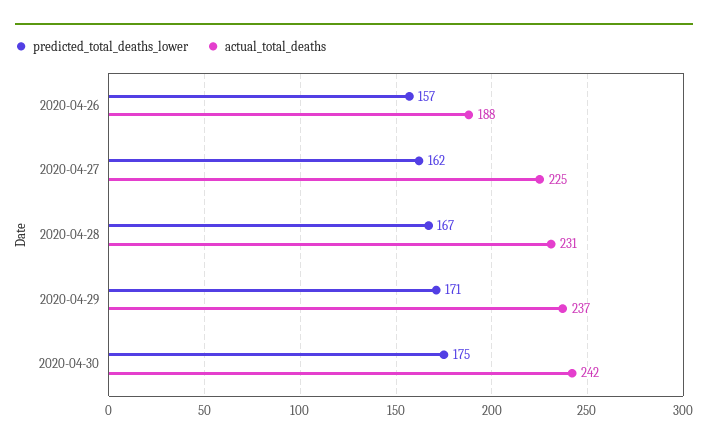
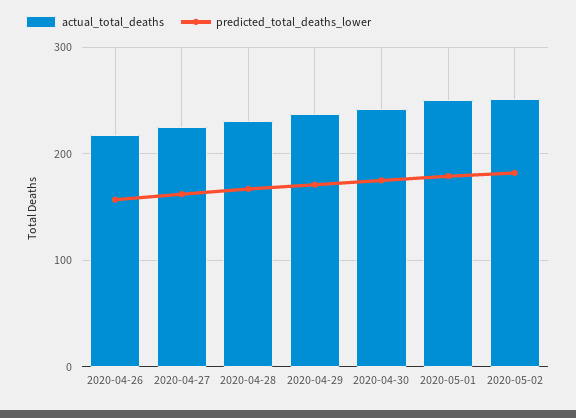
actual_total_deaths, 2020-04-26: 188 -> 220
actual_total_deaths, 2020-05-01: none -> 250
predicted_total_deaths_lower, 2020-05-01: none -> 180
actual_total_deaths, 2020-05-02: none -> 250
predicted_total_deaths_lower, 2020-05-02: none -> 180

